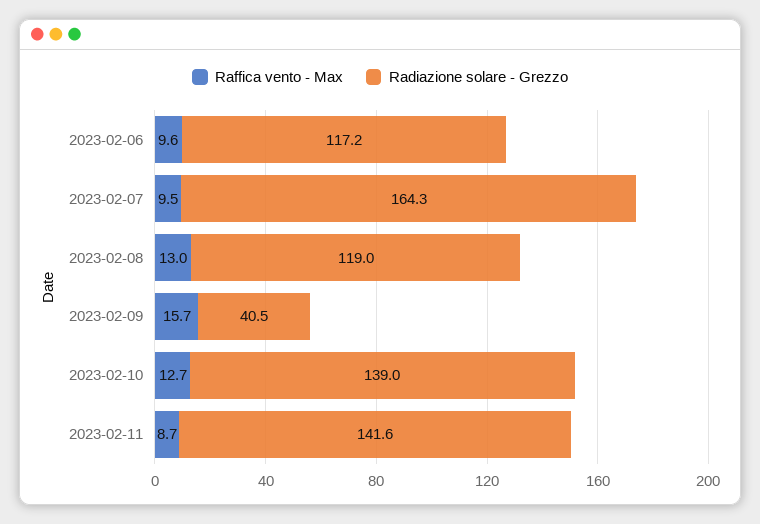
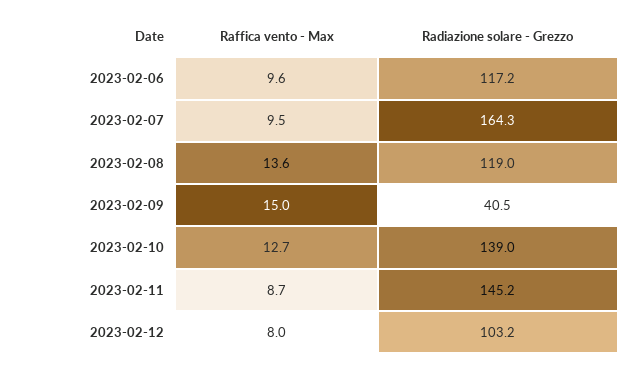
Raffica vento - Max, 2023-02-08: 13 -> 13.6
Raffica vento - Max, 2023-02-09: 15.7 -> 15
Radiazione solare - Grezzo, 2023-02-11: 141.6 -> 145.2
Raffica vento - Max, 2023-02-12: none -> 8
Radiazione solare - Grezzo, 2023-02-12: none -> 103.2

